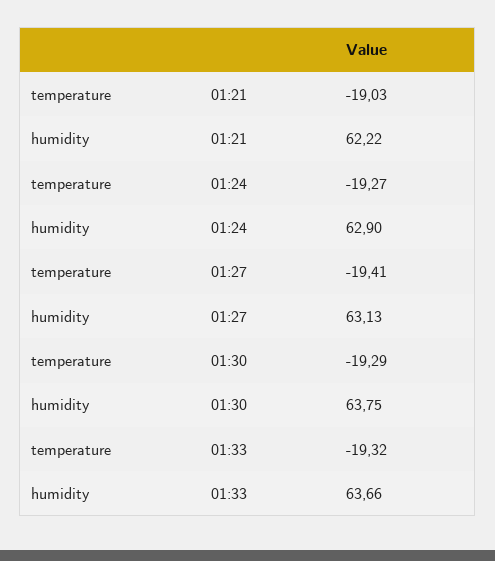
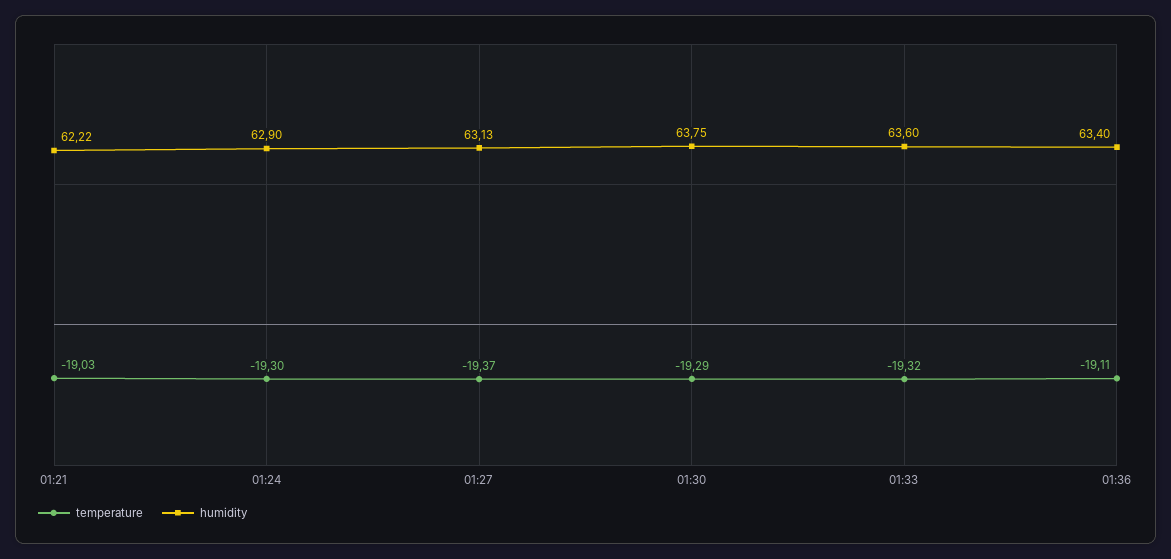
temperature, 01:24: -19.27 -> -19.3
temperature, 01:27: -19.41 -> -19.37
humidity, 01:33: 63.66 -> 63.6
temperature, 01:36: none -> -19.11
humidity, 01:36: none -> 63.4

